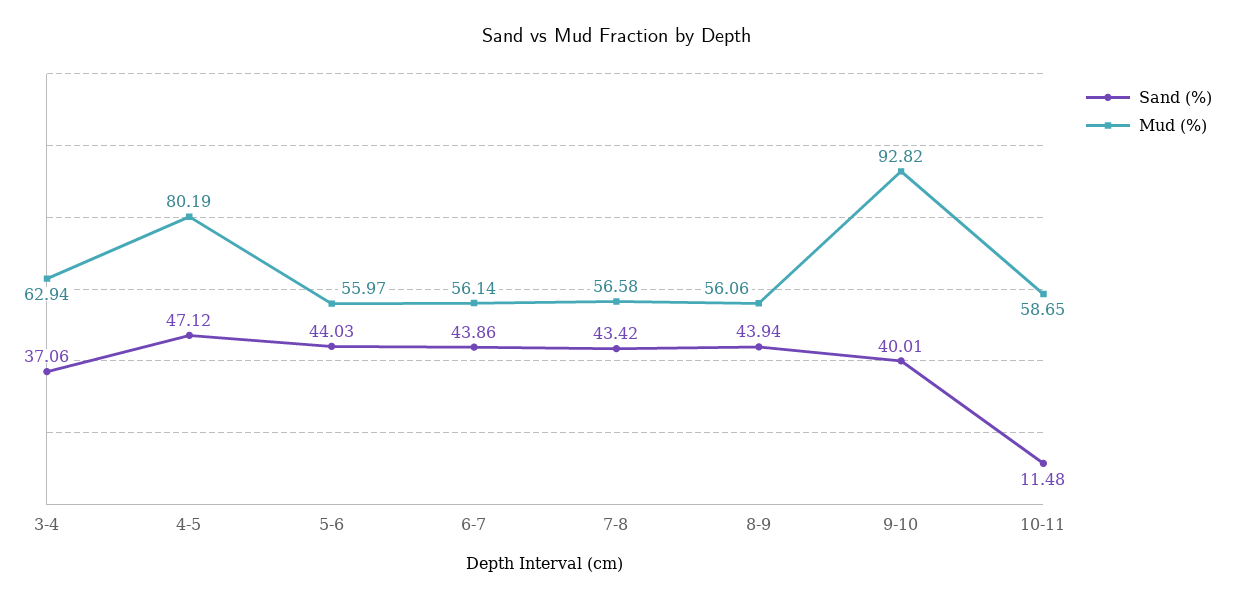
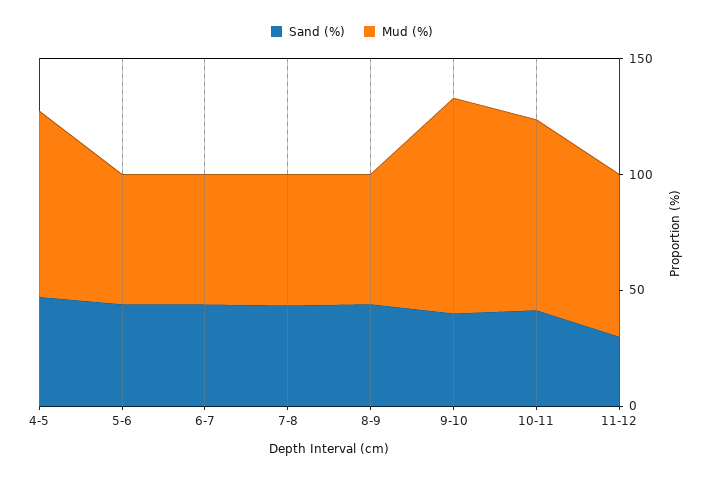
Sand (%), 3-4: 37.06 -> none
Mud (%), 3-4: 62.94 -> none
Sand (%), 10-11: 11.48 -> 40
Mud (%), 10-11: 58.65 -> 80
Sand (%), 11-12: none -> 30
Mud (%), 11-12: none -> 70

